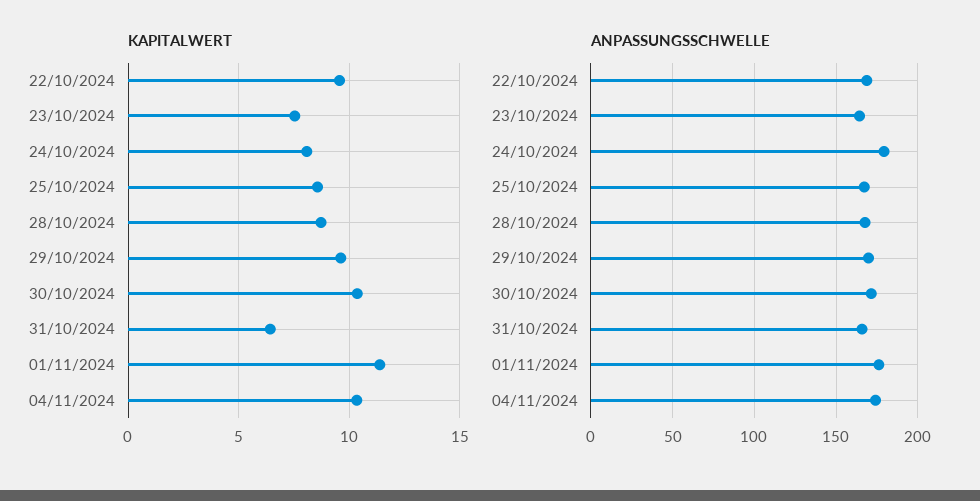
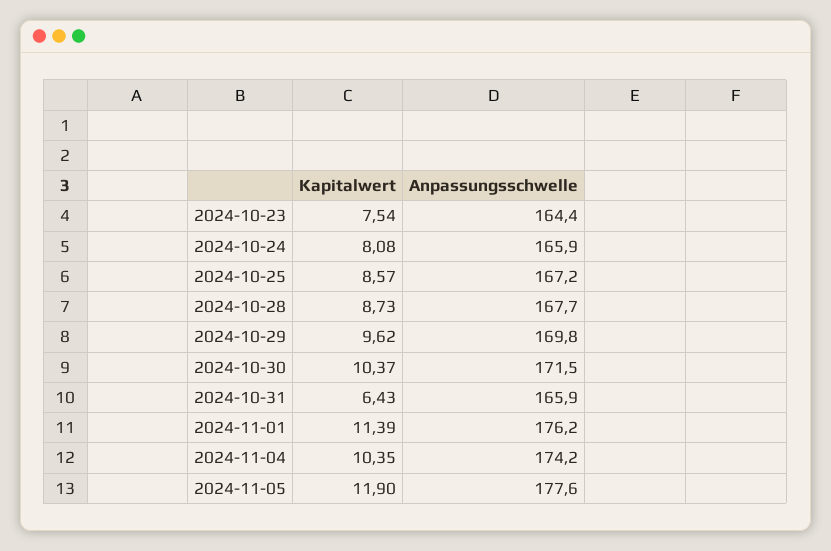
KAPITALWERT, 22/10/2024: 9.5 -> none
ANPASSUNGSSCHWELLE, 22/10/2024: 170 -> none
ANPASSUNGSSCHWELLE, 24/10/2024: 180 -> 165.9
KAPITALWERT, 2024-11-05: none -> 11.9
ANPASSUNGSSCHWELLE, 2024-11-05: none -> 177.6

